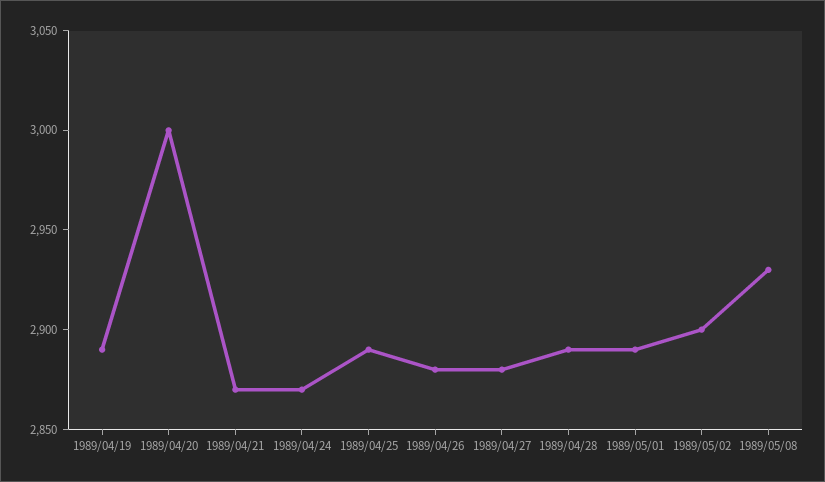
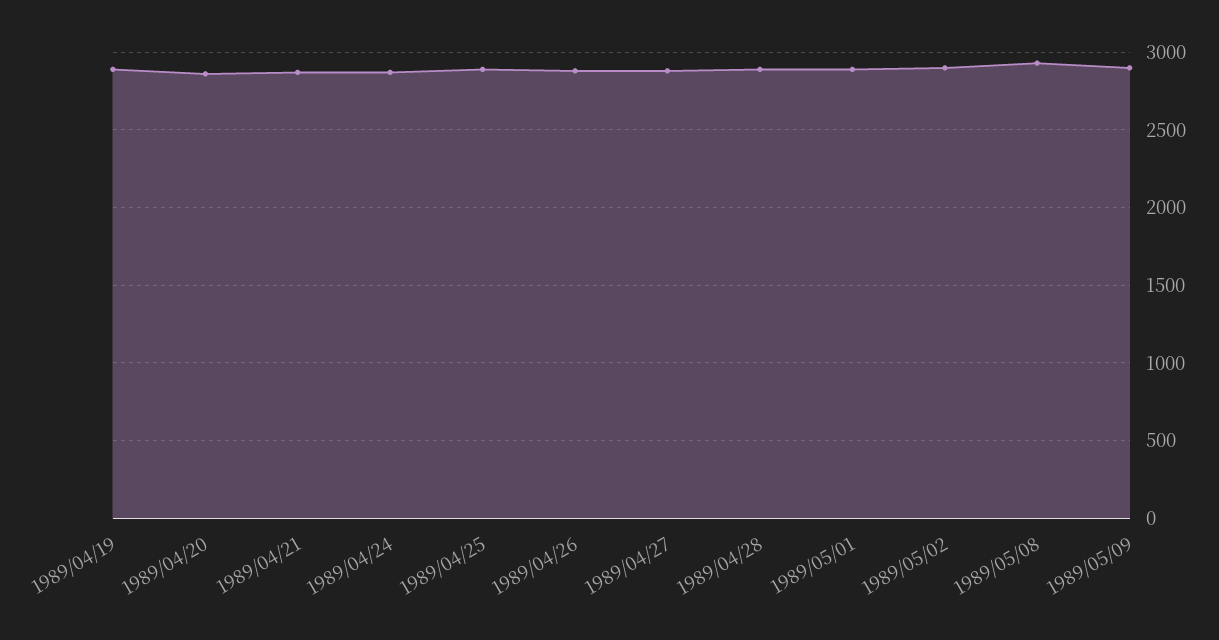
1989/04/20: 3000 -> 2850
1989/05/09: none -> 2900

